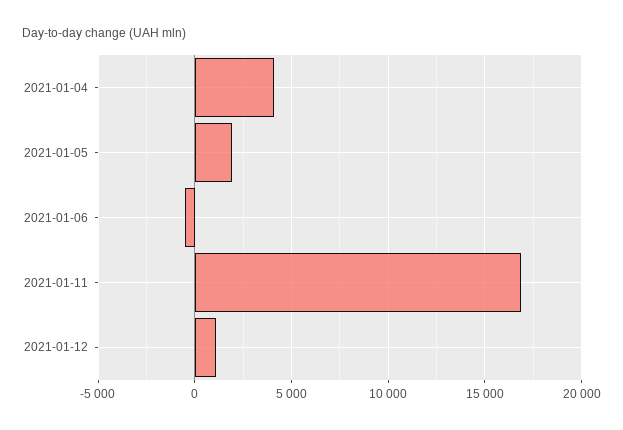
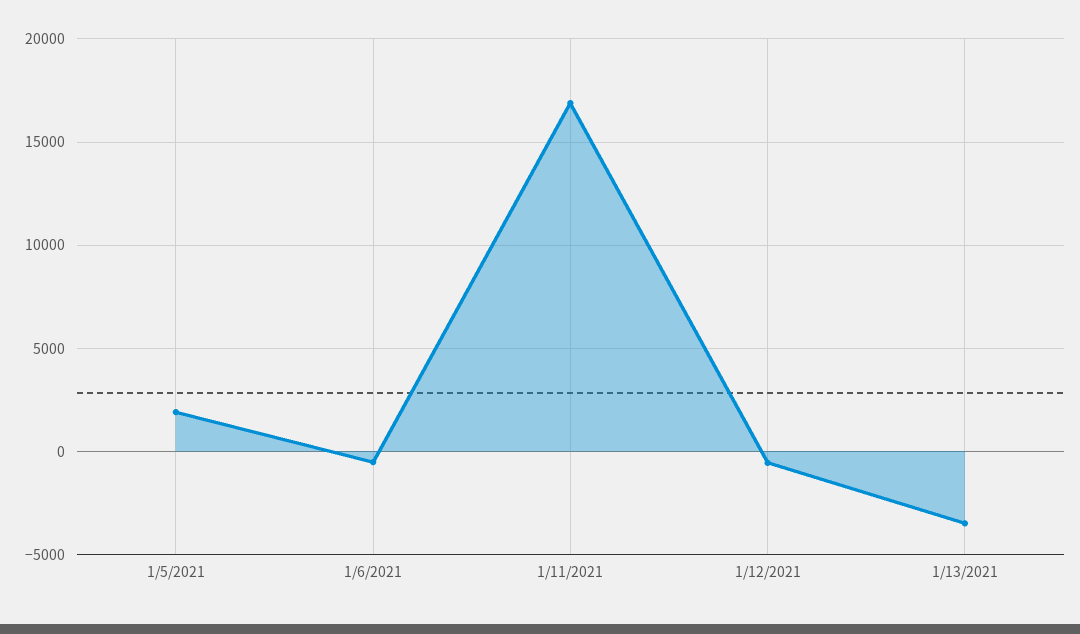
2021-01-04: 4000 -> none
2021-01-12: 1000 -> -500
1/13/2021: none -> -3500

